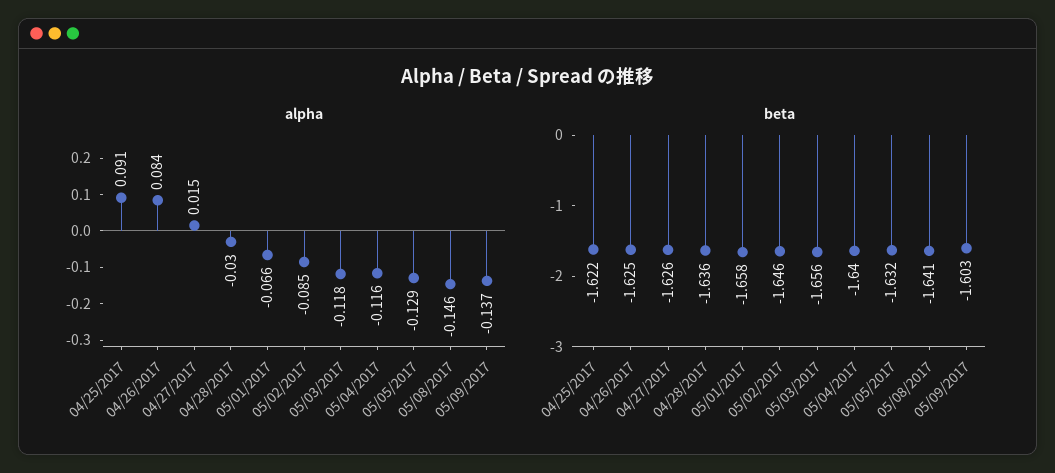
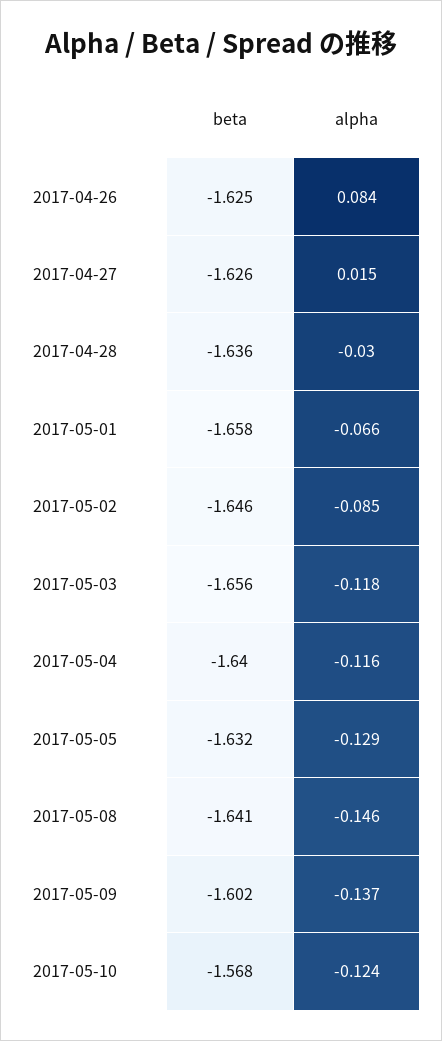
alpha, 04/25/2017: 0.091 -> none
beta, 04/25/2017: -1.622 -> none
beta, 05/09/2017: -1.603 -> -1.602
beta, 2017-05-10: none -> -1.568
alpha, 2017-05-10: none -> -0.124

